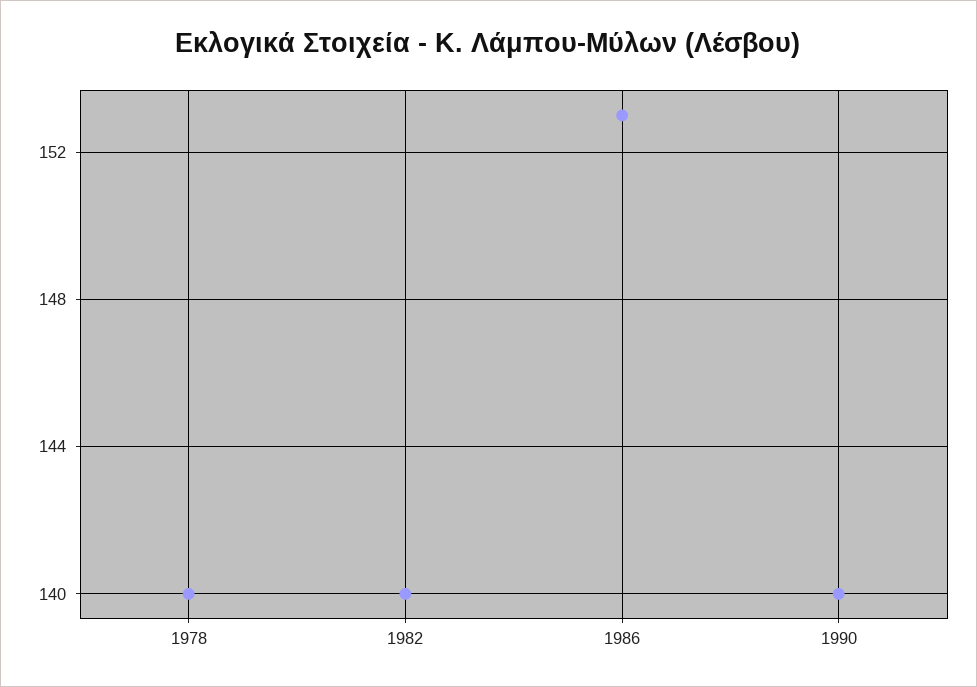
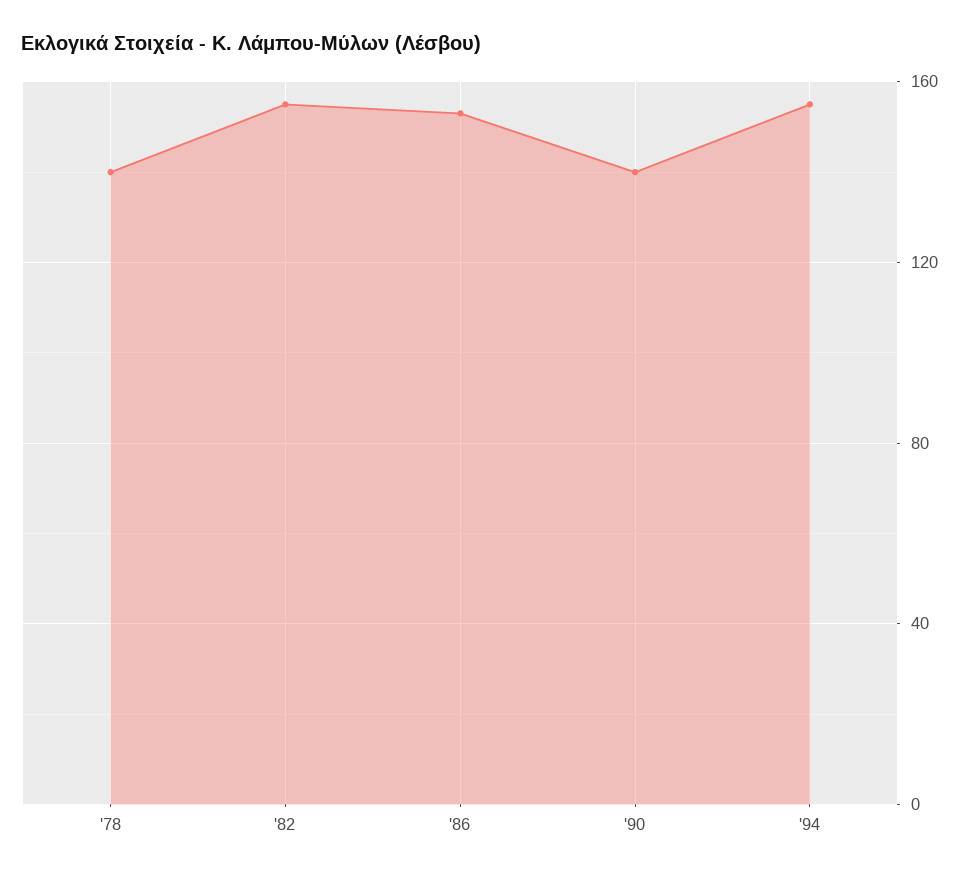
1982: 140 -> 155
'94: none -> 155

